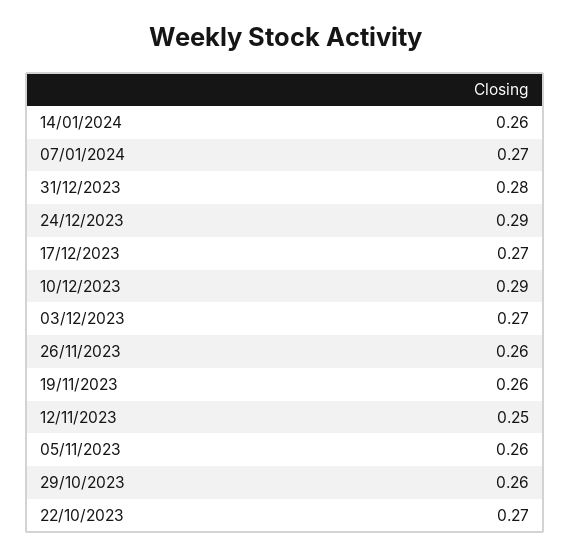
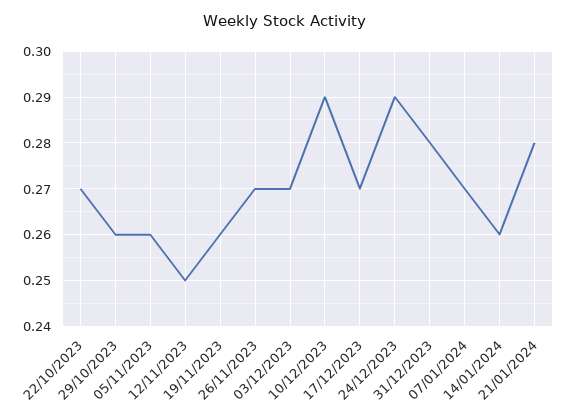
26/11/2023: 0.26 -> 0.27
21/01/2024: none -> 0.28

